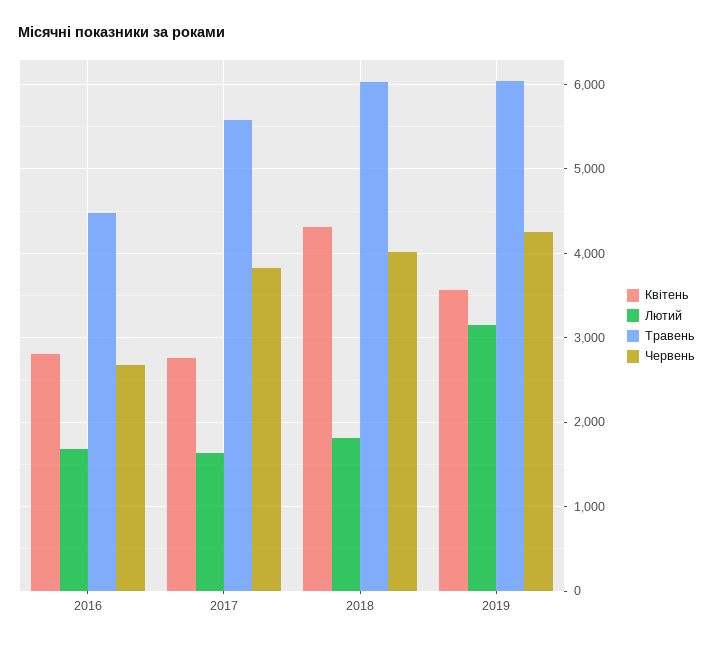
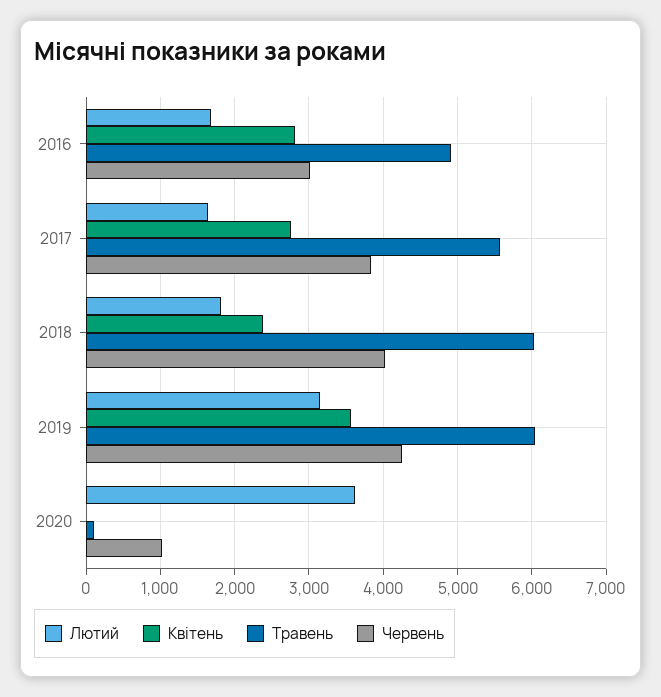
Травень, 2016: 4500 -> 4900
Червень, 2016: 2700 -> 3000
Квітень, 2018: 4300 -> 2400
Лютий, 2020: none -> 3600
Квітень, 2020: none -> 0
Травень, 2020: none -> 100
Червень, 2020: none -> 1000

